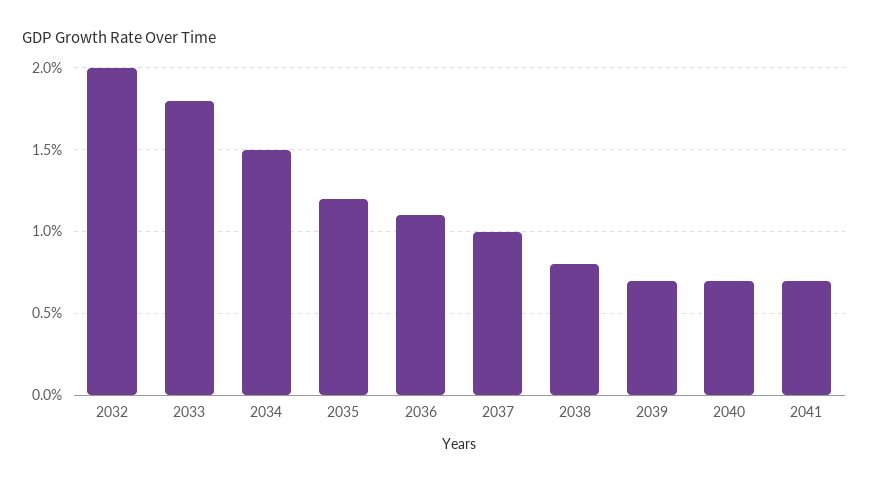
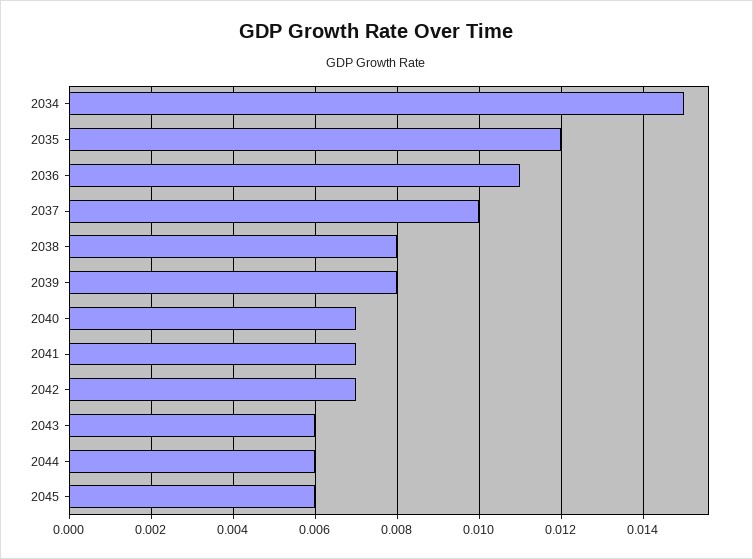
2032: 0.02 -> none
2033: 0.018 -> none
2039: 0.007 -> 0.008
2042: none -> 0.007
2043: none -> 0.006
2044: none -> 0.006
2045: none -> 0.006

